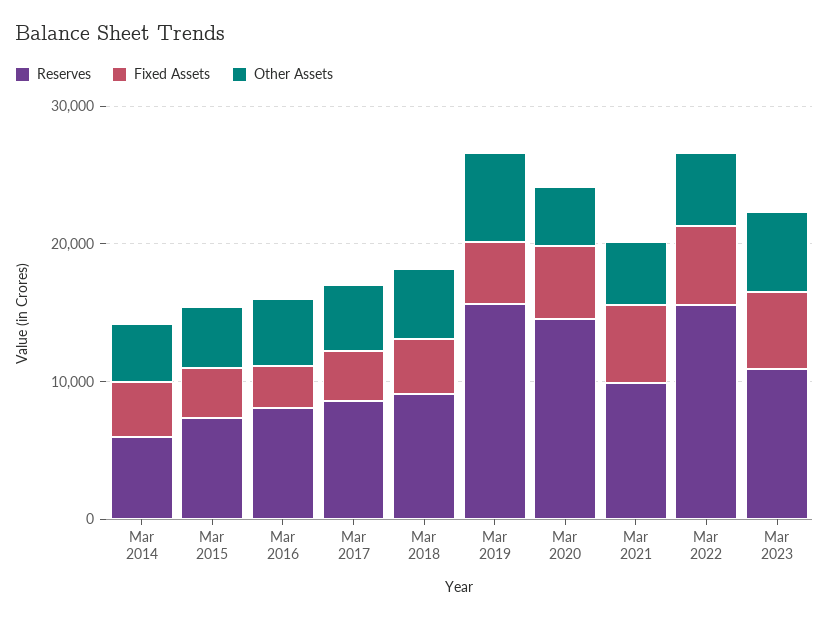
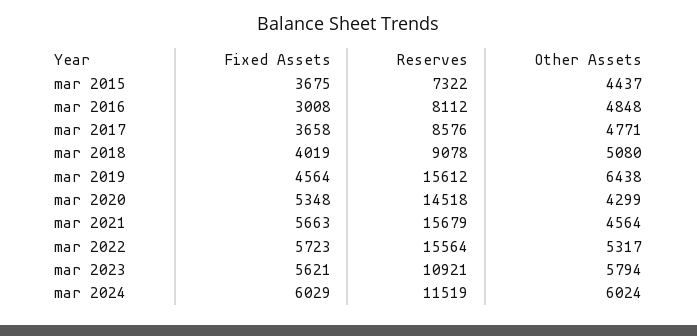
Reserves, Mar 2014: 6000 -> none
Fixed Assets, Mar 2014: 4000 -> none
Other Assets, Mar 2014: 4000 -> none
Reserves, Mar 2021: 10000 -> 15679
Fixed Assets, mar 2024: none -> 6029
Reserves, mar 2024: none -> 11519
Other Assets, mar 2024: none -> 6024

